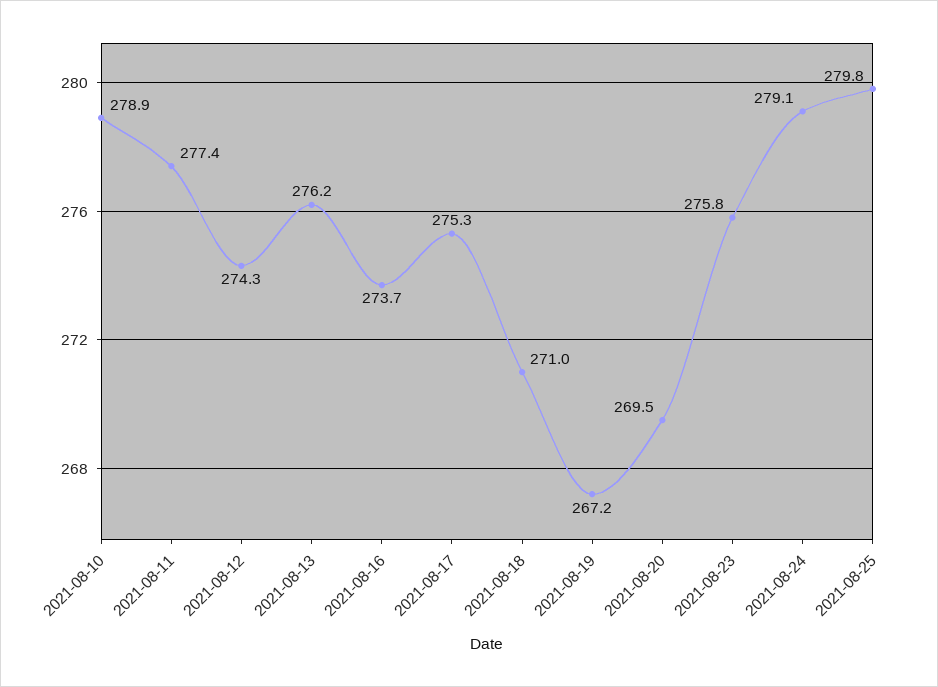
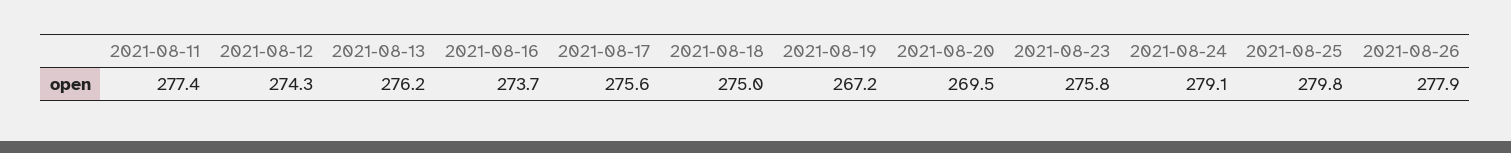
2021-08-10: 278.9 -> none
2021-08-17: 275.3 -> 275.6
2021-08-18: 271 -> 275
2021-08-26: none -> 277.9

